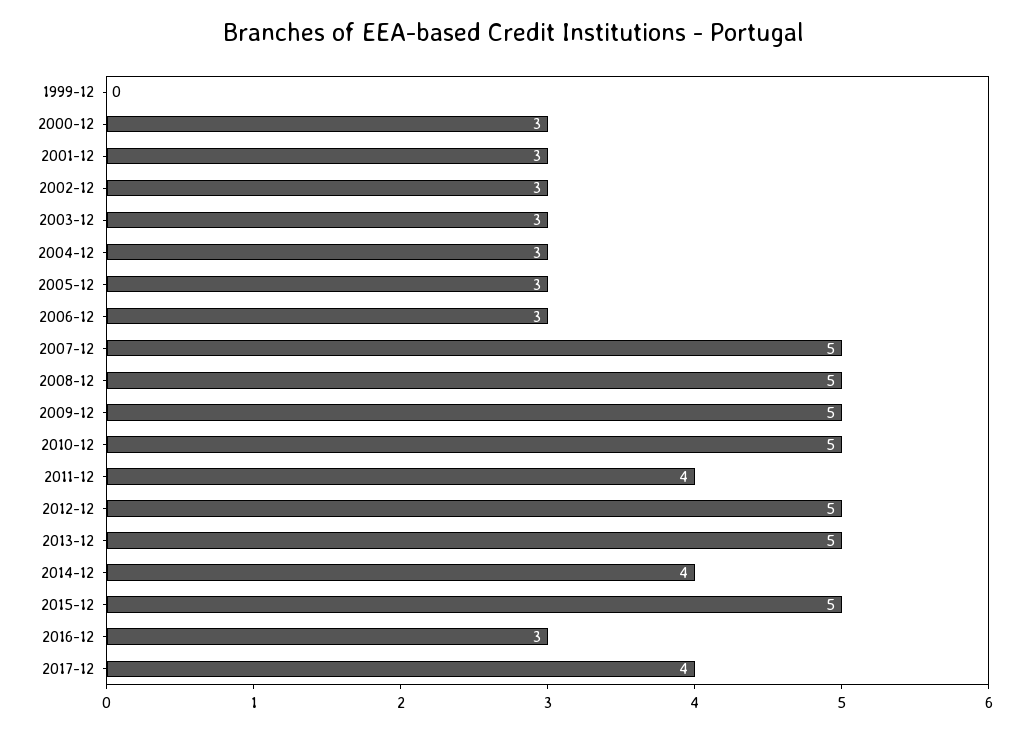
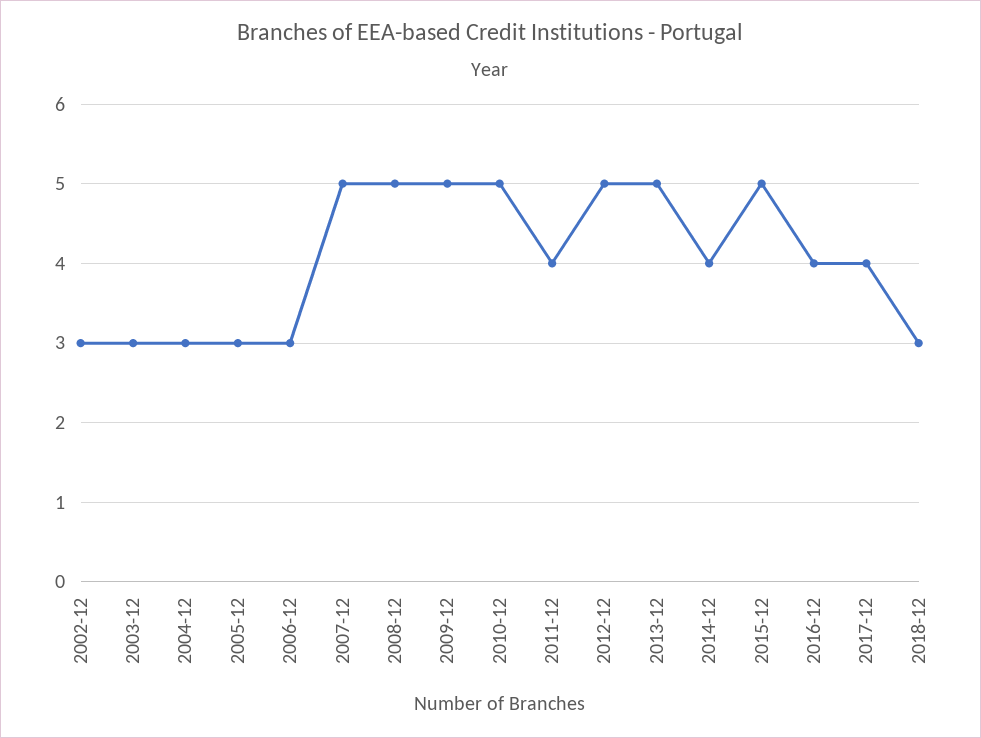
1999-12: 0 -> none
2000-12: 3 -> none
2001-12: 3 -> none
2016-12: 3 -> 4
2018-12: none -> 3

